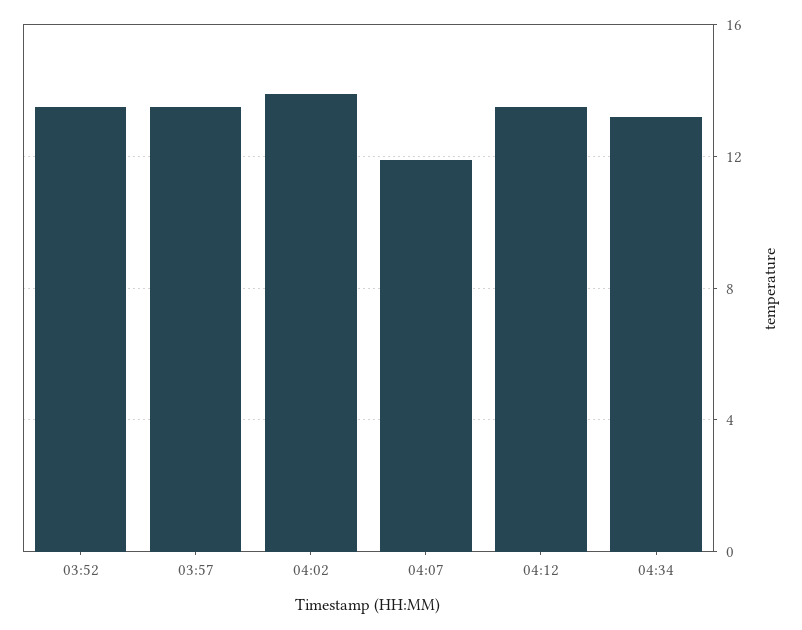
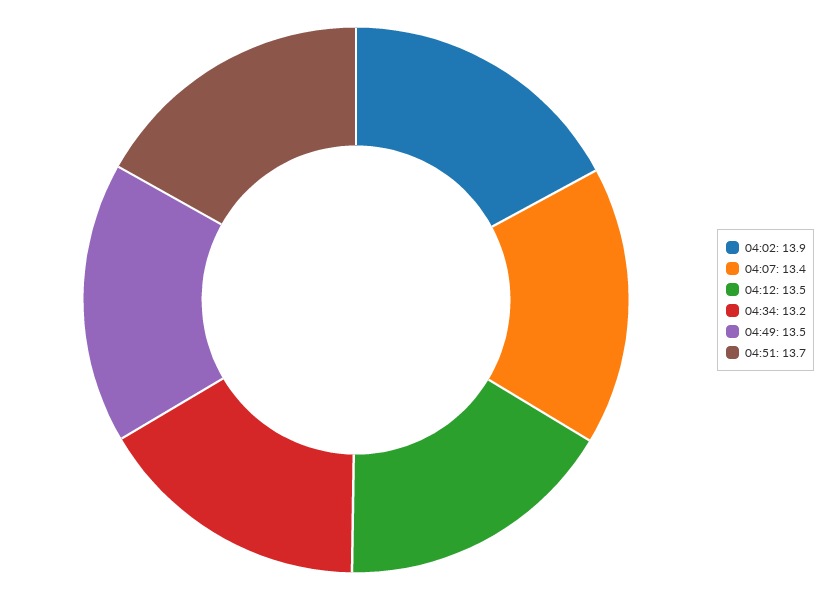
03:52: 13.5 -> none
03:57: 13.5 -> none
04:07: 12 -> 13.4
04:49: none -> 13.5
04:51: none -> 13.7

